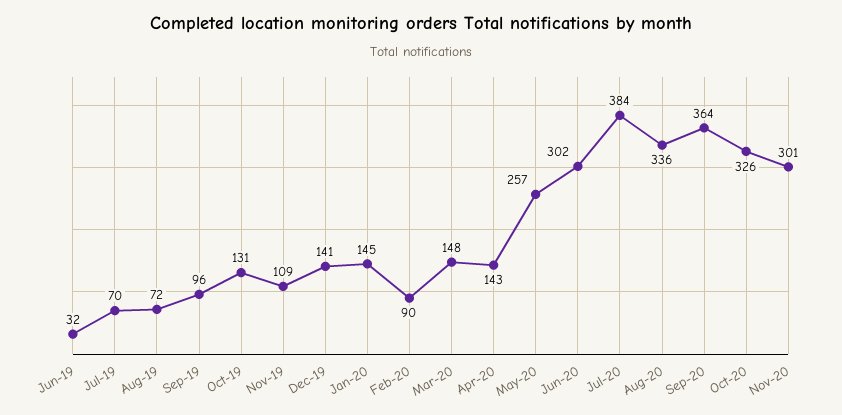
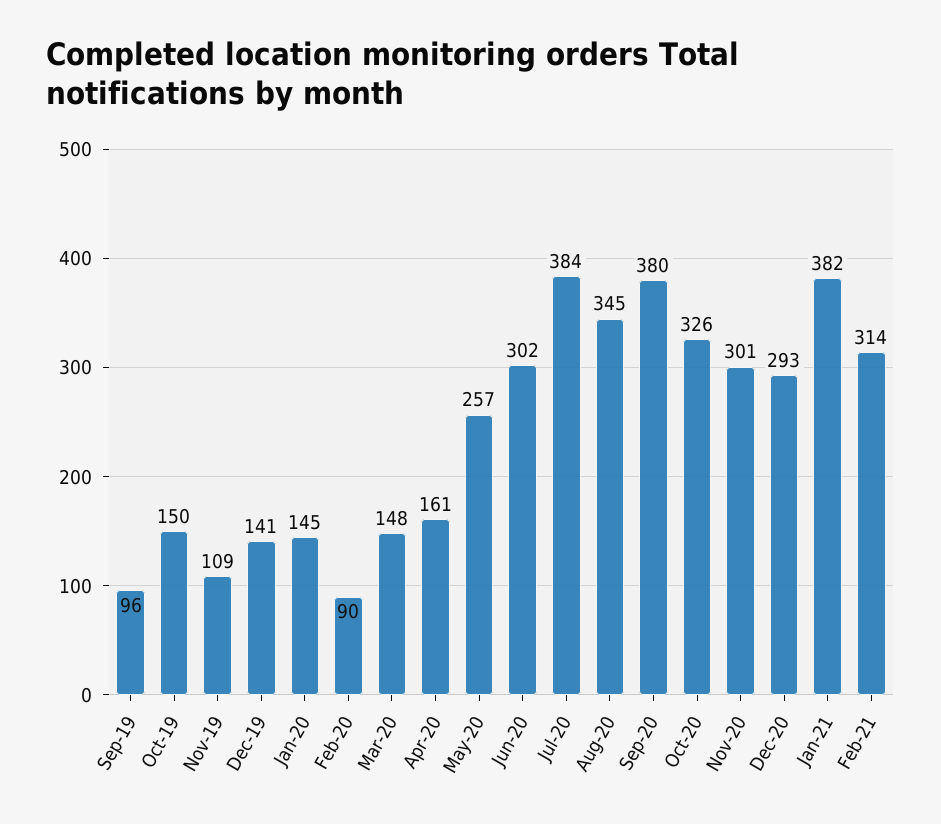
Jun-19: 32 -> none
Jul-19: 70 -> none
Aug-19: 72 -> none
Oct-19: 131 -> 150
Apr-20: 143 -> 161
Aug-20: 336 -> 345
Sep-20: 364 -> 380
Dec-20: none -> 293
Jan-21: none -> 382
Feb-21: none -> 314

